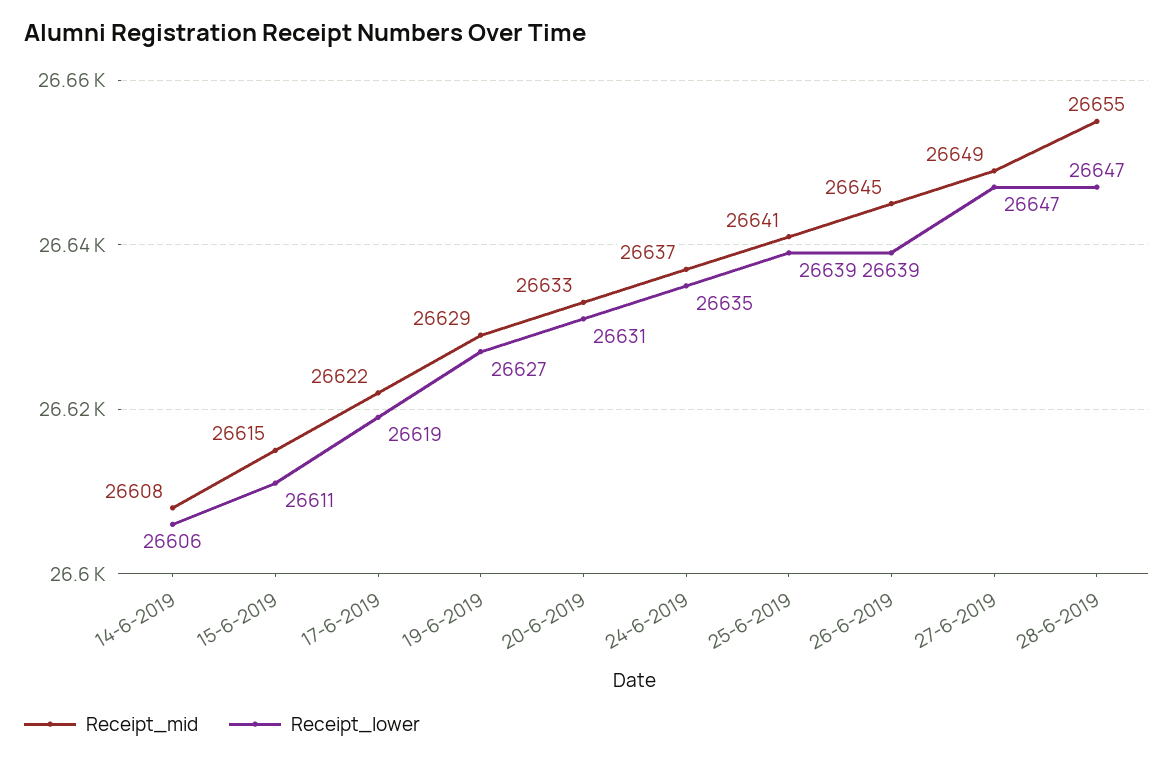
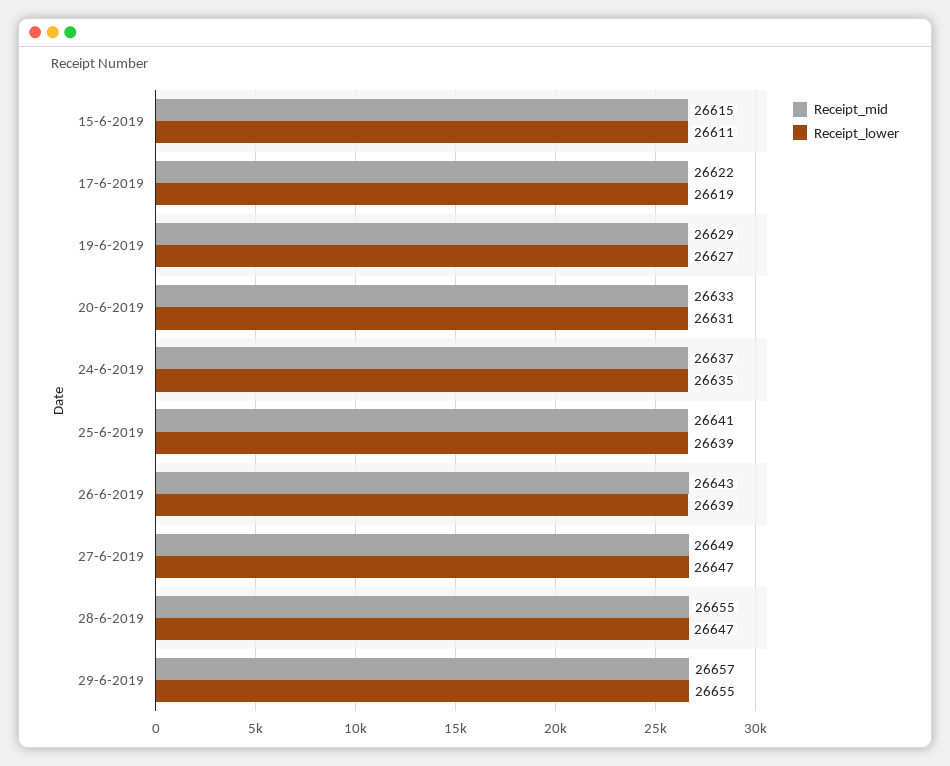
Receipt_mid, 14-6-2019: 26608 -> none
Receipt_lower, 14-6-2019: 26606 -> none
Receipt_mid, 26-6-2019: 26645 -> 26643
Receipt_mid, 29-6-2019: none -> 26657
Receipt_lower, 29-6-2019: none -> 26655

